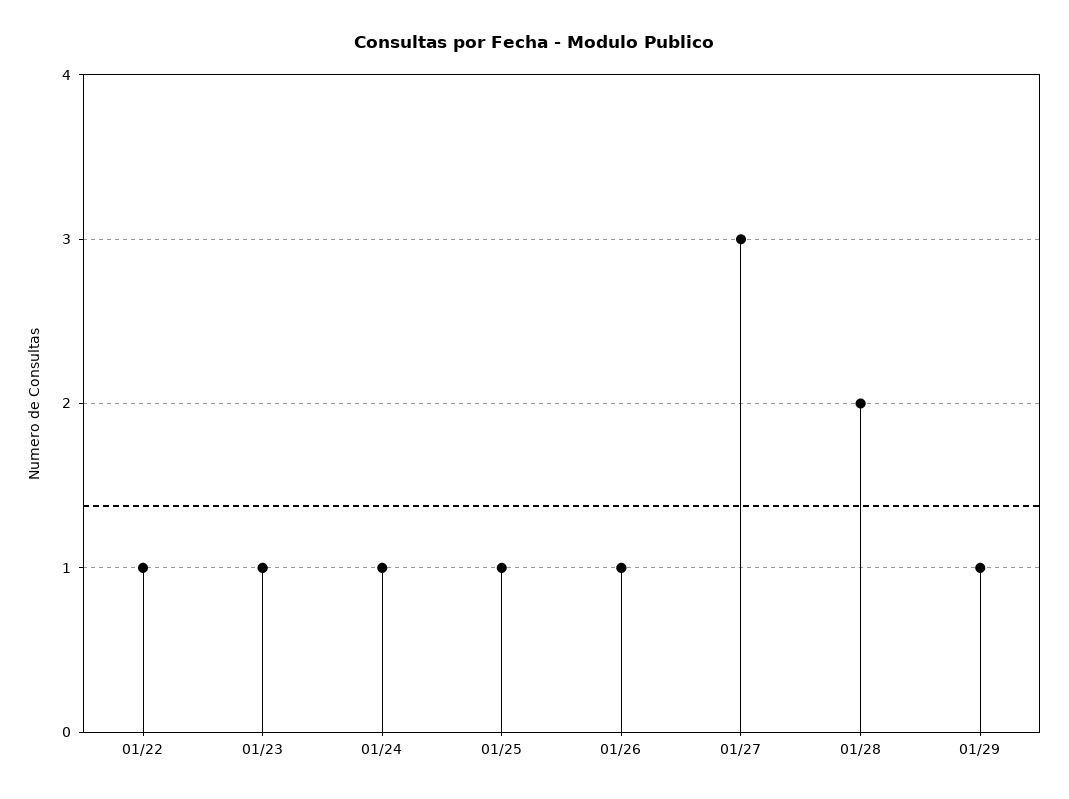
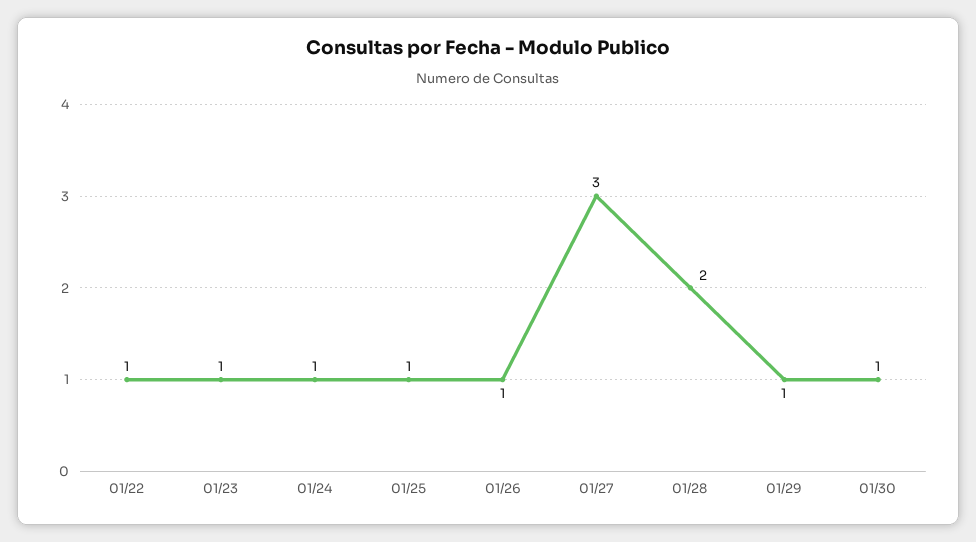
01/30: none -> 1

